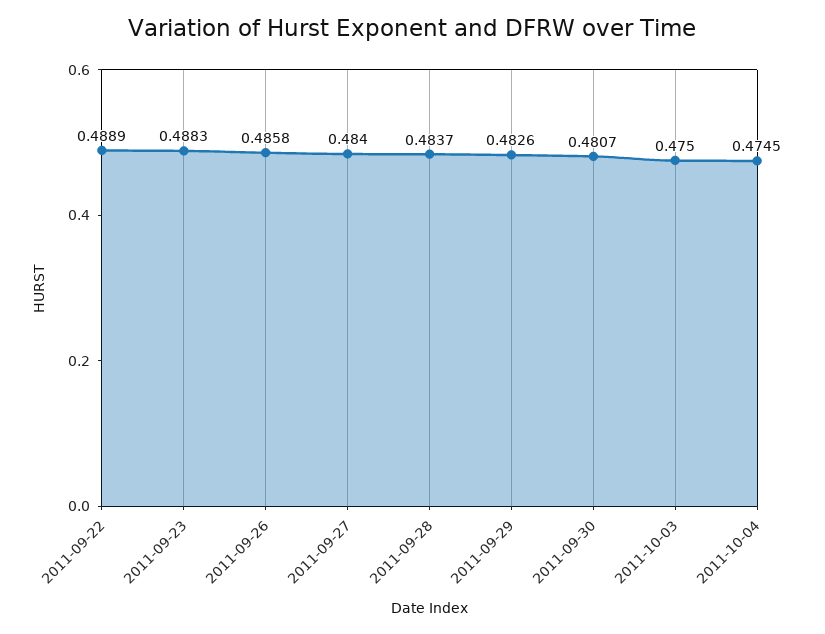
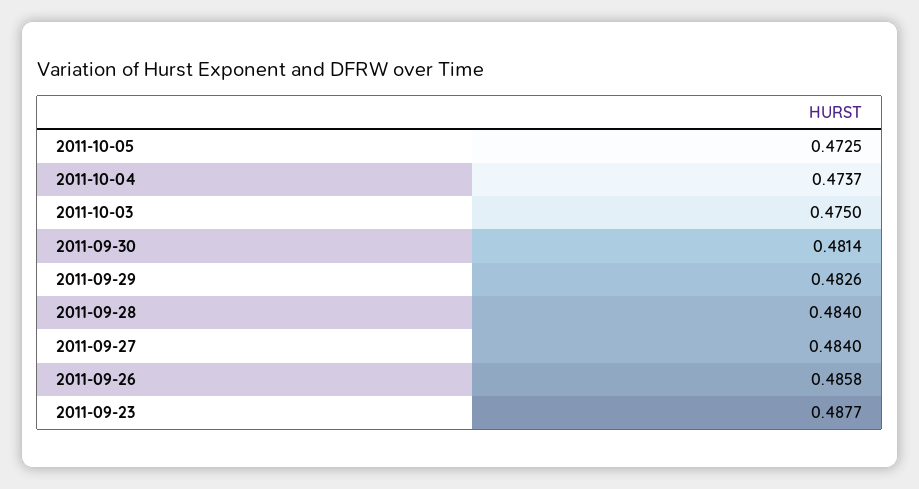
2011-09-22: 0.4889 -> none
2011-09-23: 0.4883 -> 0.4877
2011-09-28: 0.4837 -> 0.484
2011-09-30: 0.4807 -> 0.4814
2011-10-04: 0.4745 -> 0.4737
2011-10-05: none -> 0.4725

